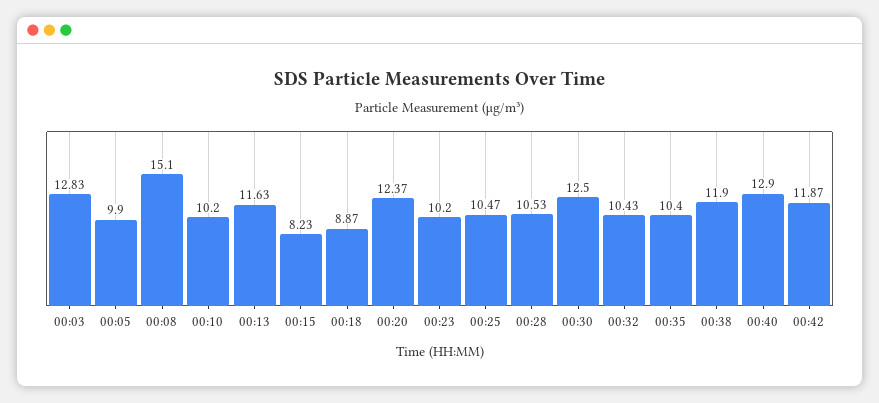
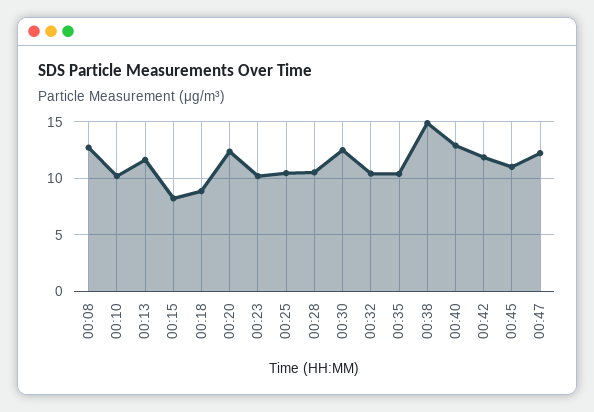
00:03: 12.83 -> none
00:05: 9.9 -> none
00:08: 15.1 -> 13
00:38: 11.9 -> 15
00:45: none -> 11
00:47: none -> 12

